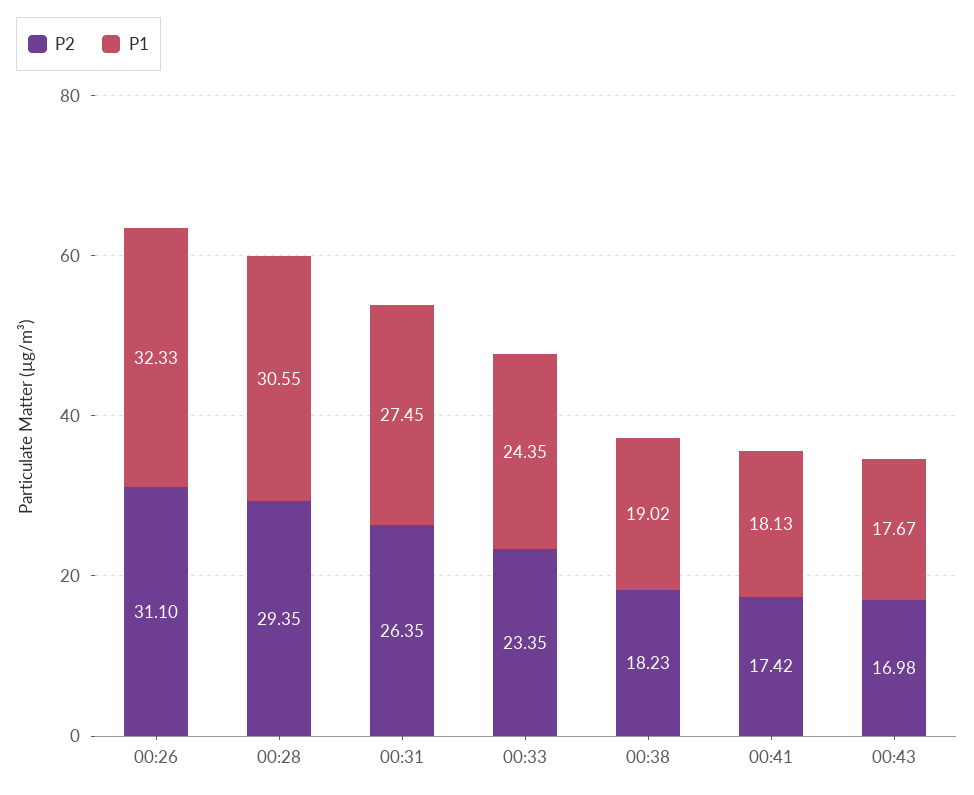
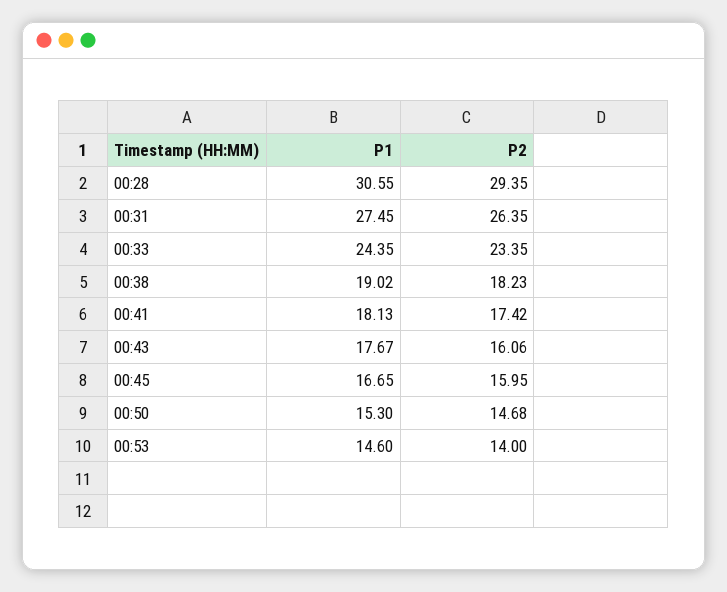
P2, 00:26: 31.1 -> none
P1, 00:26: 32.33 -> none
P2, 00:43: 16.98 -> 16.06
P1, 00:45: none -> 16.65
P2, 00:45: none -> 15.95
P1, 00:50: none -> 15.3
P2, 00:50: none -> 14.68
P1, 00:53: none -> 14.6
P2, 00:53: none -> 14

